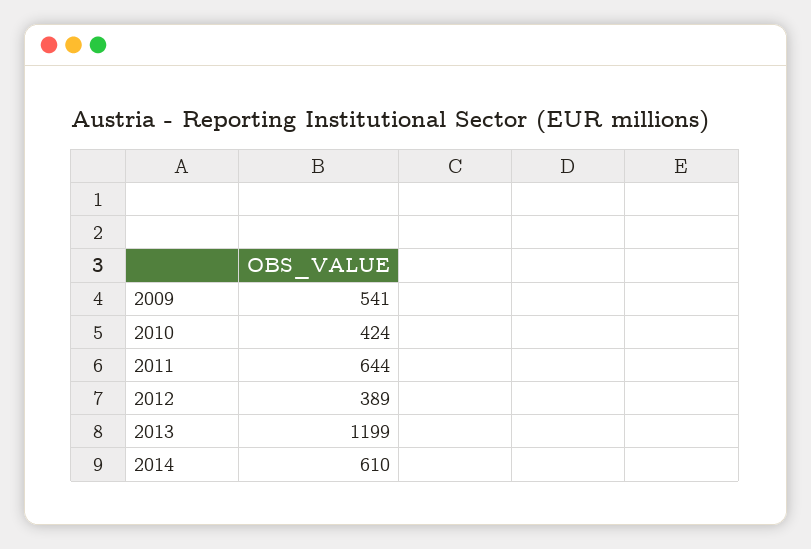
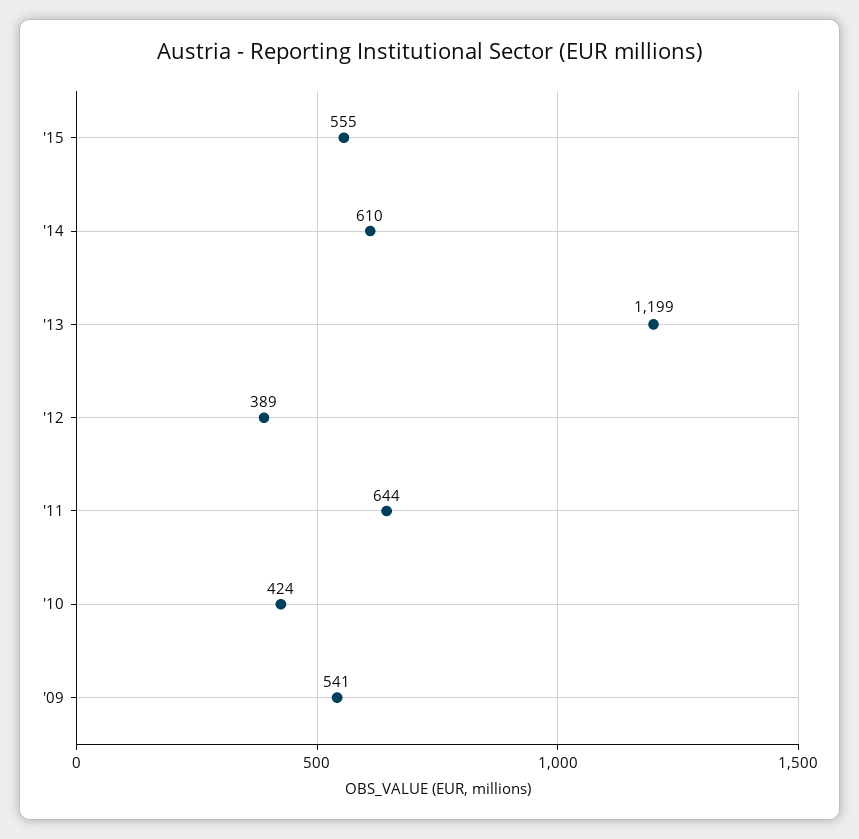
'15: none -> 555

